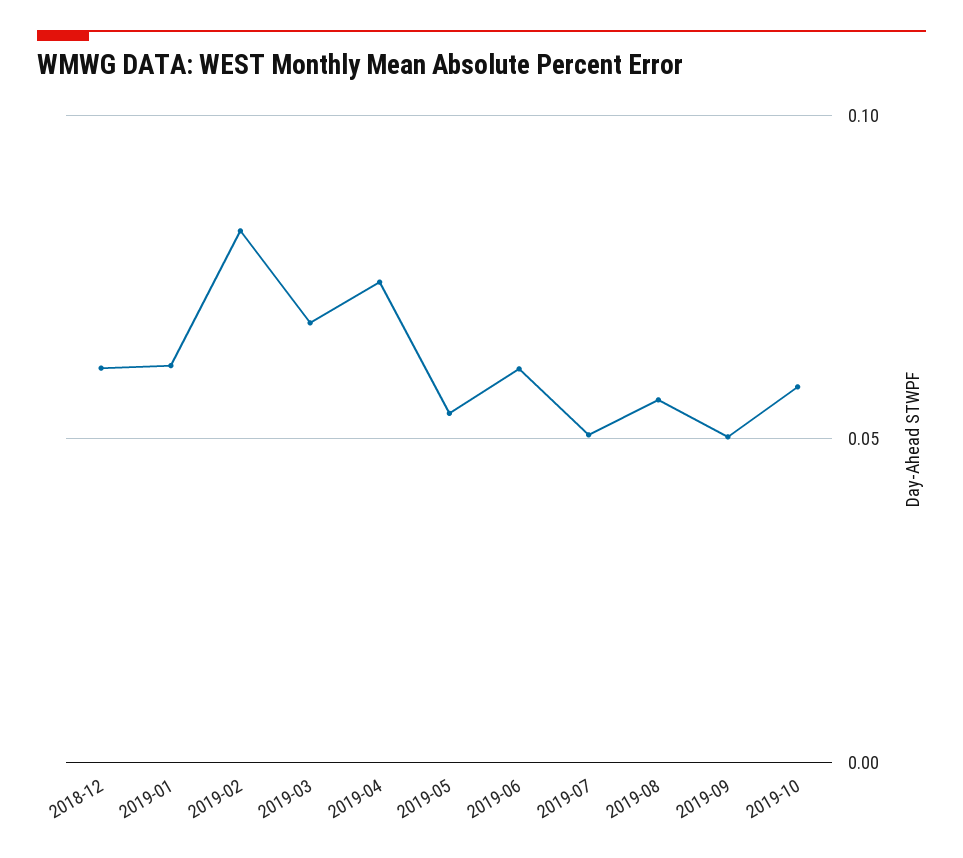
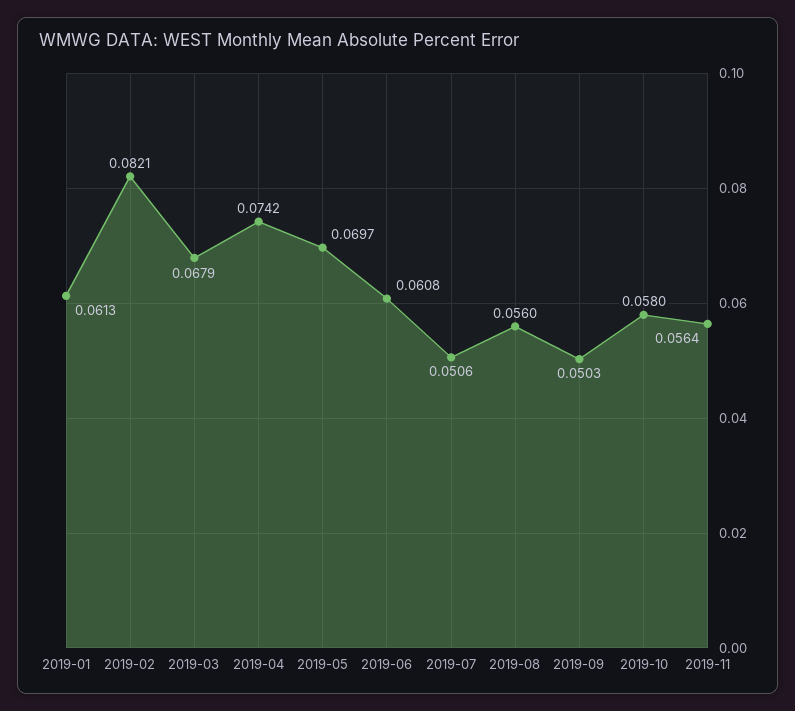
2018-12: 0.06 -> none
2019-05: 0.055 -> 0.0697
2019-11: none -> 0.0564

